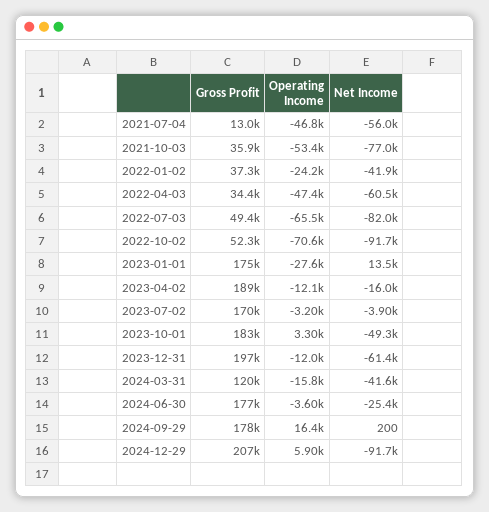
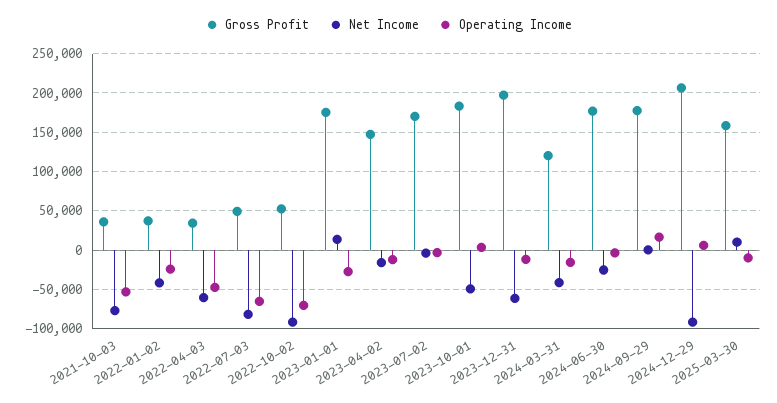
Gross Profit, 2021-07-04: 13000 -> none
Operating Income, 2021-07-04: -46800 -> none
Net Income, 2021-07-04: -56000 -> none
Gross Profit, 2023-04-02: 189000 -> 150000
Gross Profit, 2025-03-30: none -> 160000
Net Income, 2025-03-30: none -> 10000
Operating Income, 2025-03-30: none -> -10000

